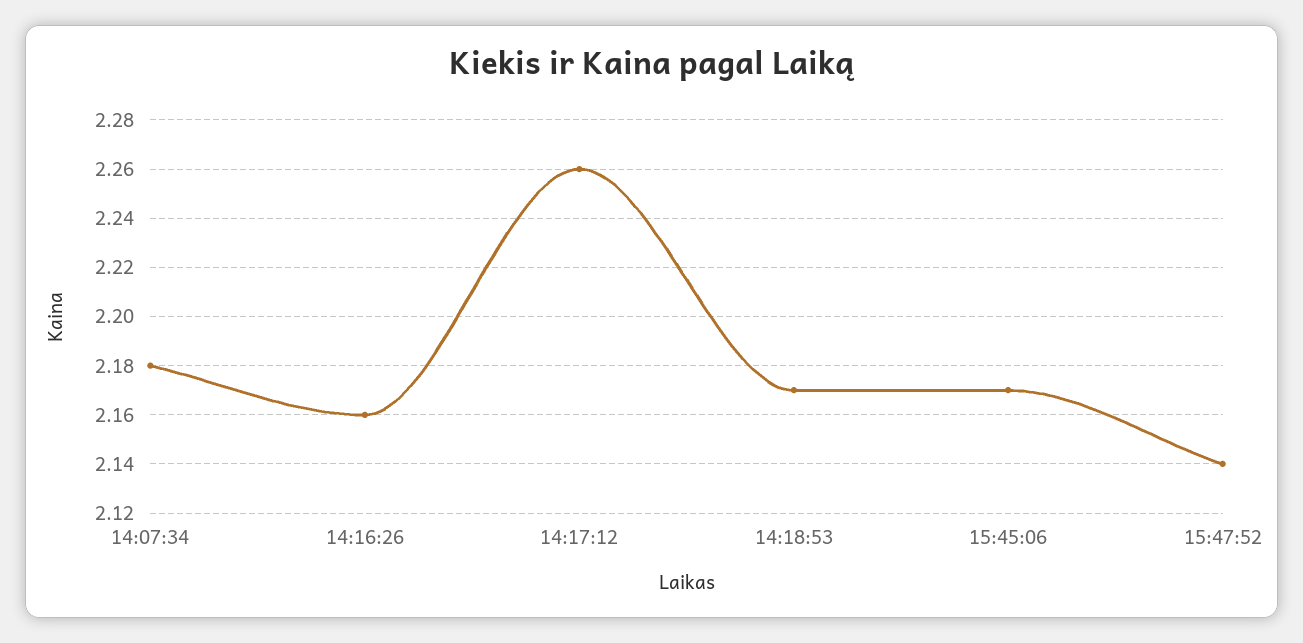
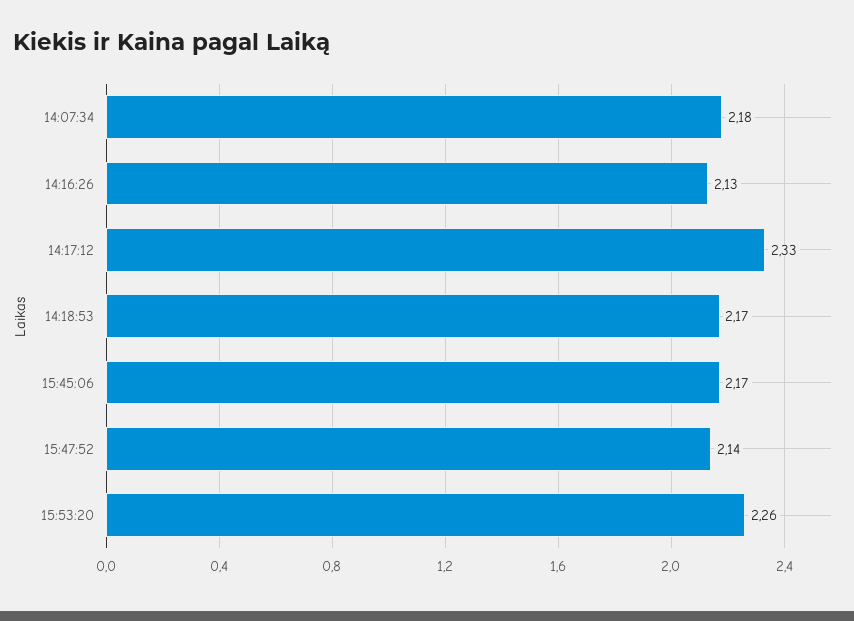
14:16:26: 2.16 -> 2.13
14:17:12: 2.26 -> 2.33
15:53:20: none -> 2.26

